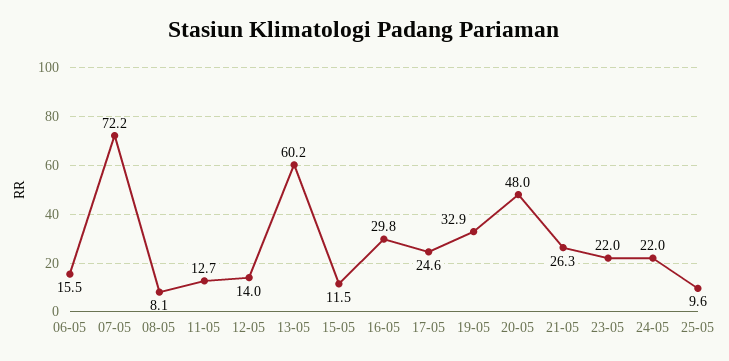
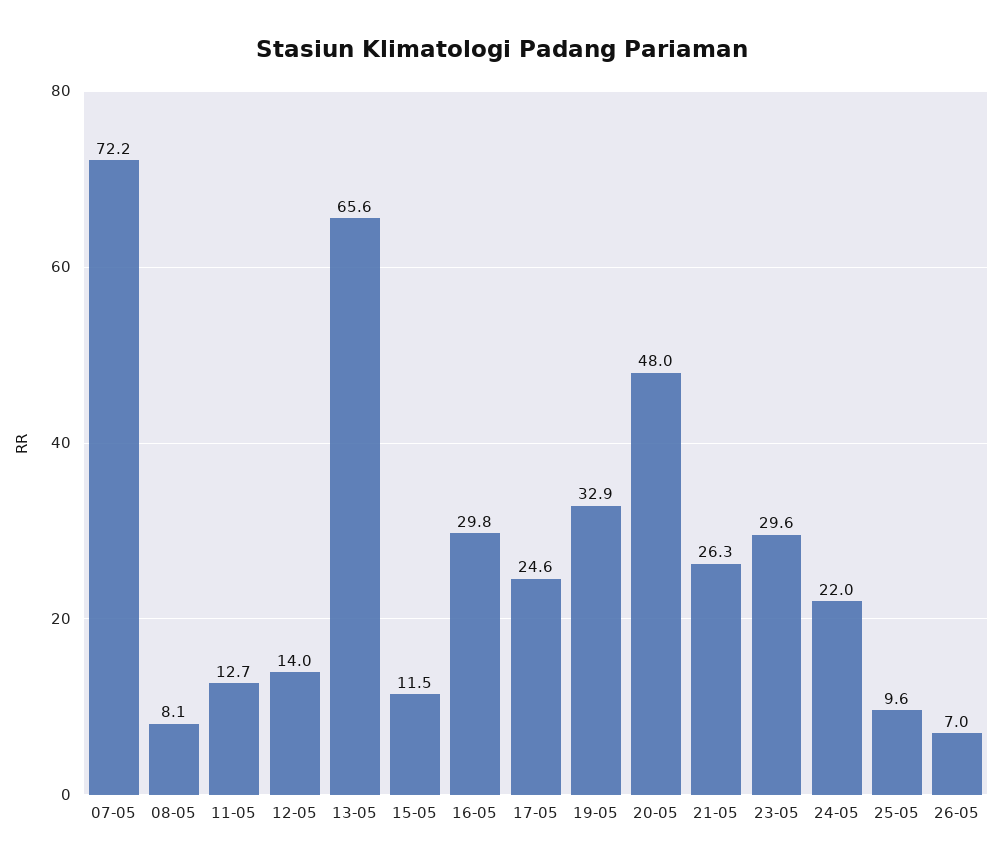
06-05: 15.5 -> none
13-05: 60.2 -> 65.6
23-05: 22 -> 29.6
26-05: none -> 7

